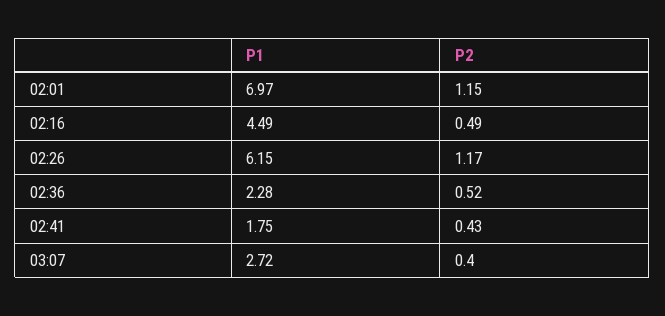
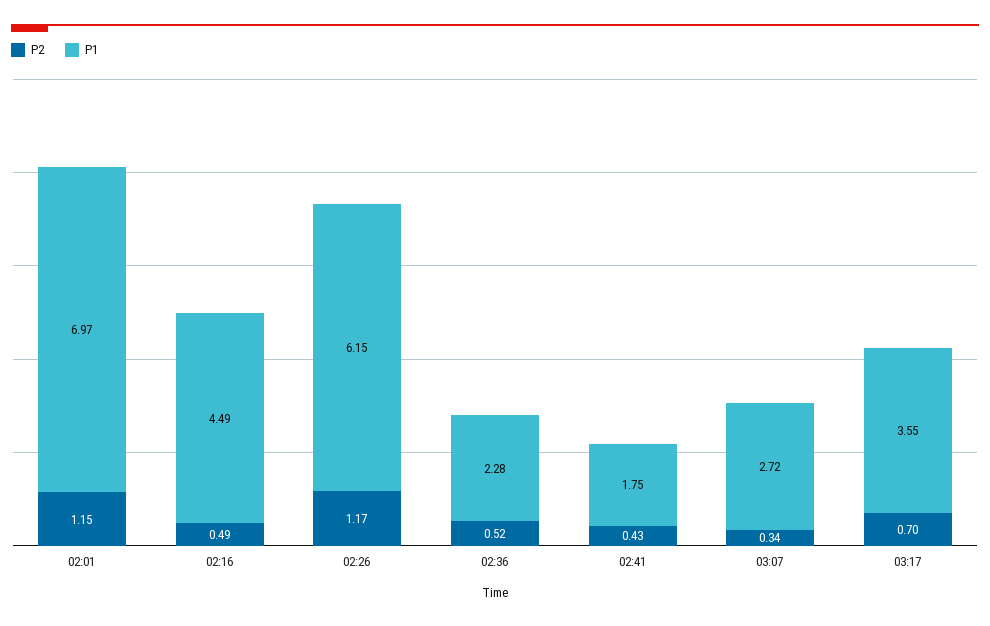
P2, 03:07: 0.4 -> 0.34
P2, 03:17: none -> 0.7
P1, 03:17: none -> 3.55

